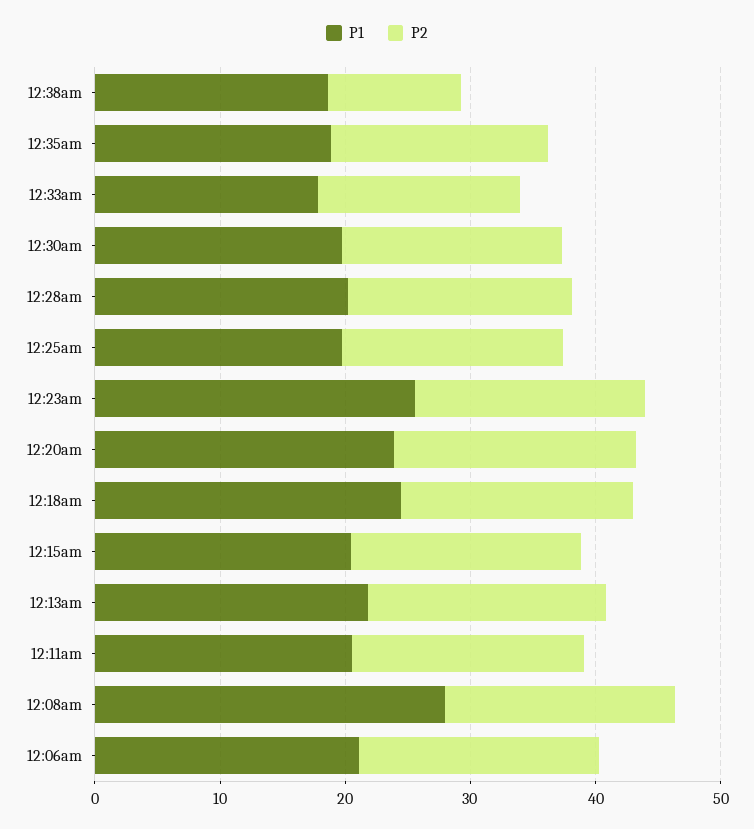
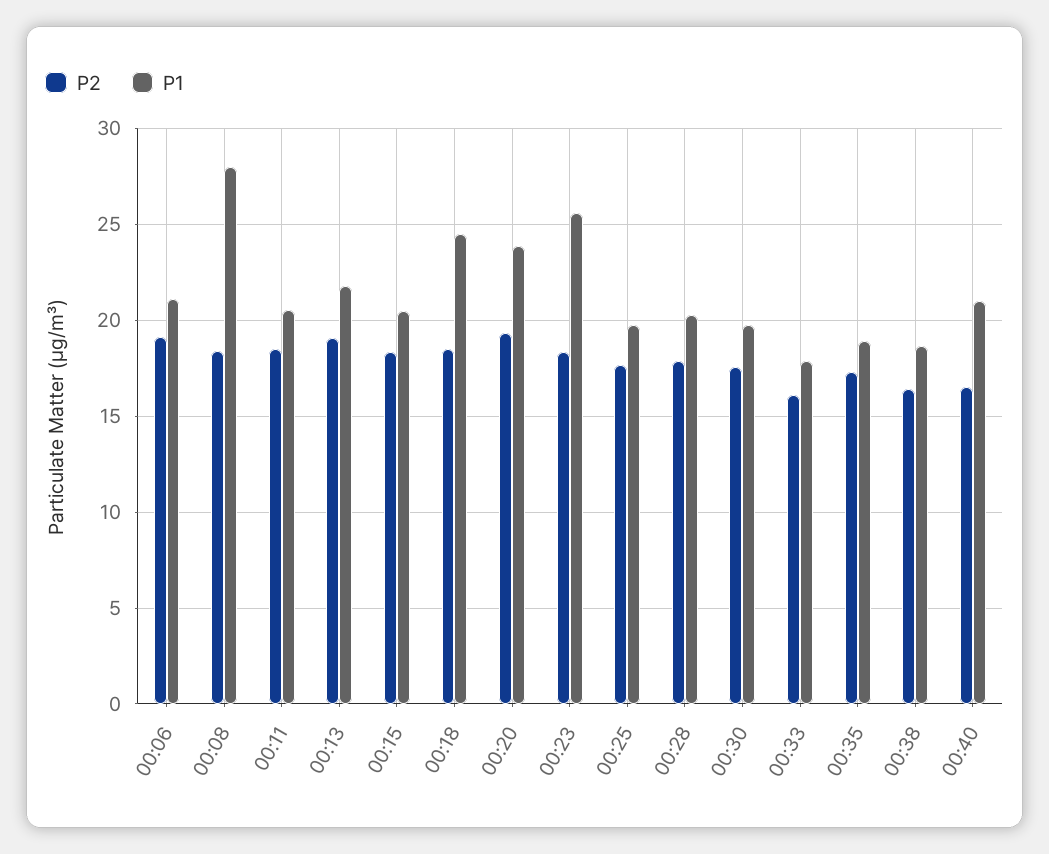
P2, 12:38am: 10 -> 16.5
P2, 00:40: none -> 16.5
P1, 00:40: none -> 21

